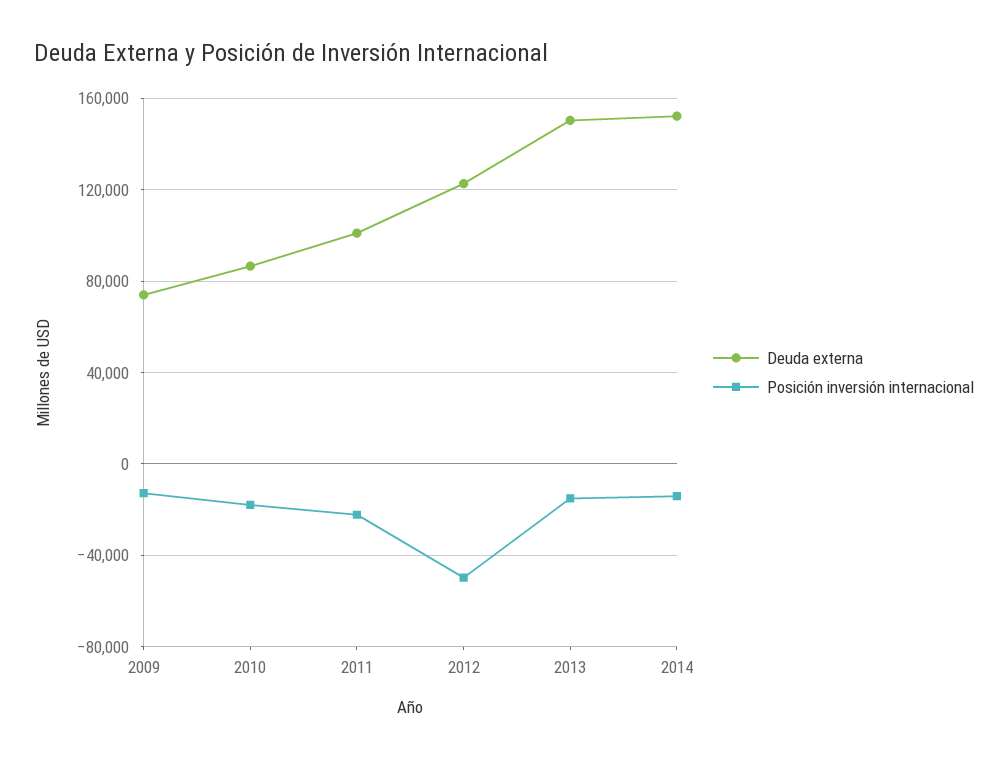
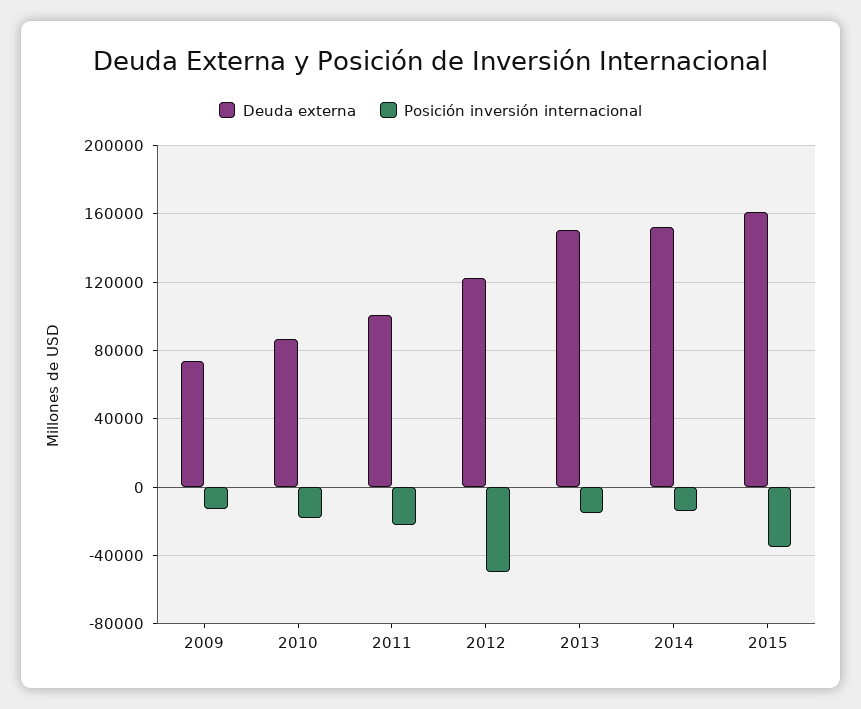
Deuda externa, 2015: none -> 160000
Posición inversión internacional, 2015: none -> -35000

